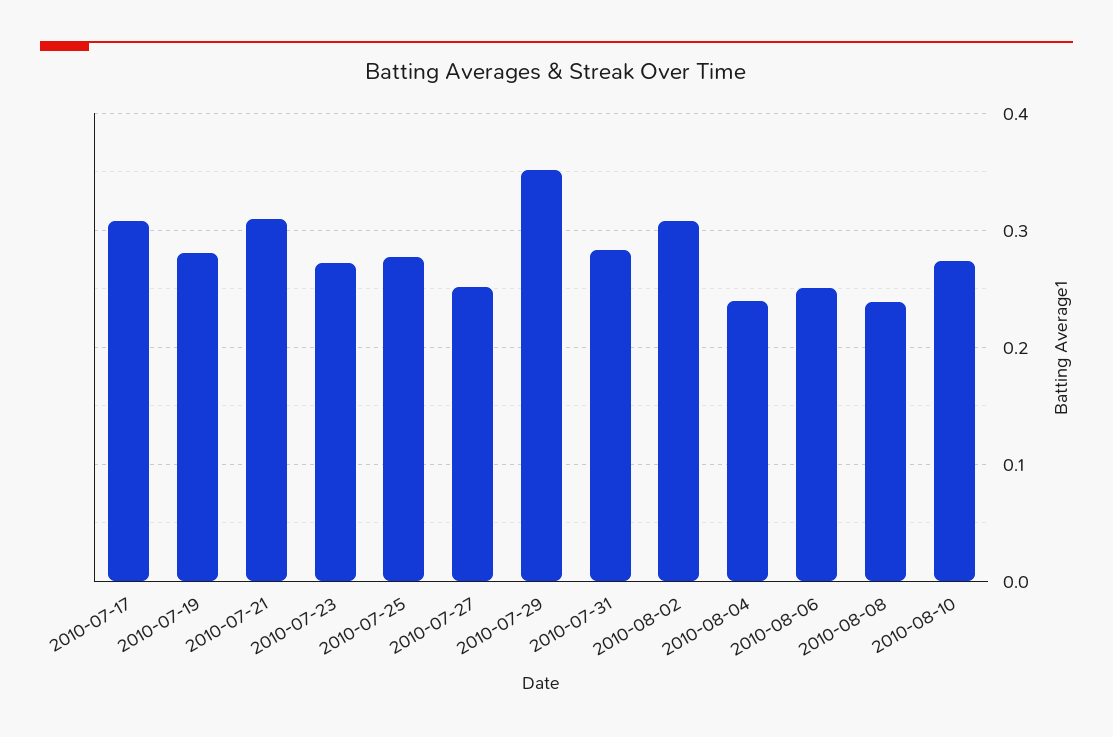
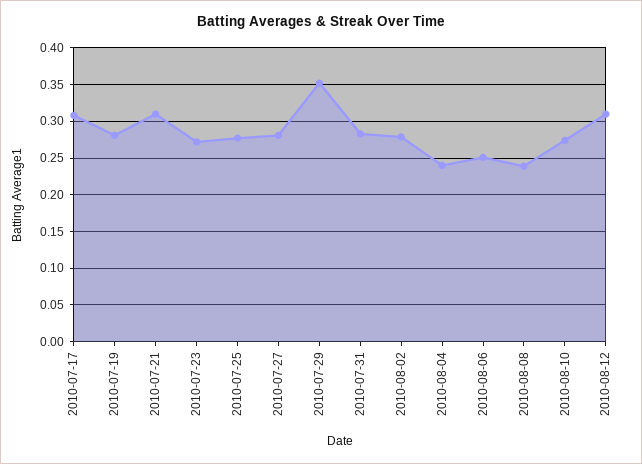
2010-07-27: 0.25 -> 0.28
2010-08-02: 0.31 -> 0.28
2010-08-12: none -> 0.31

